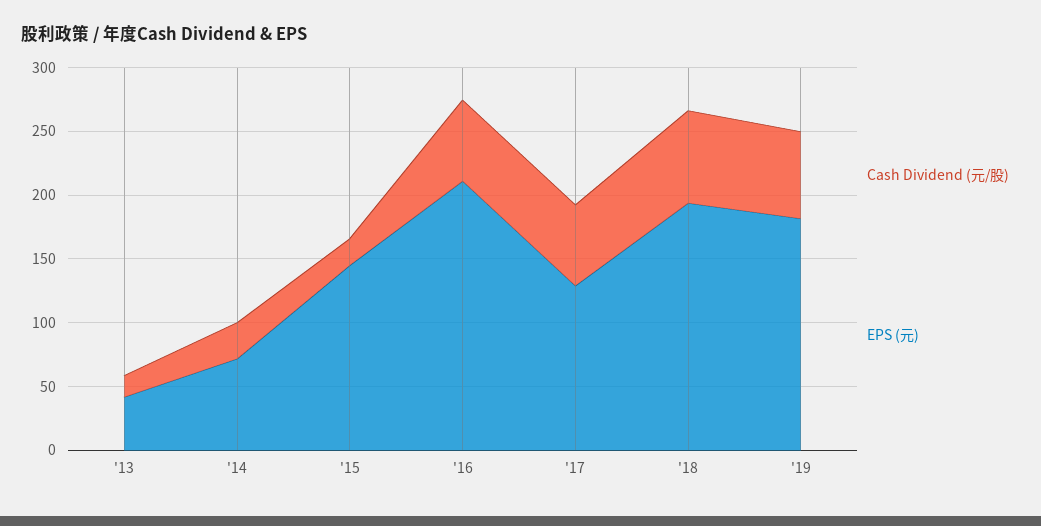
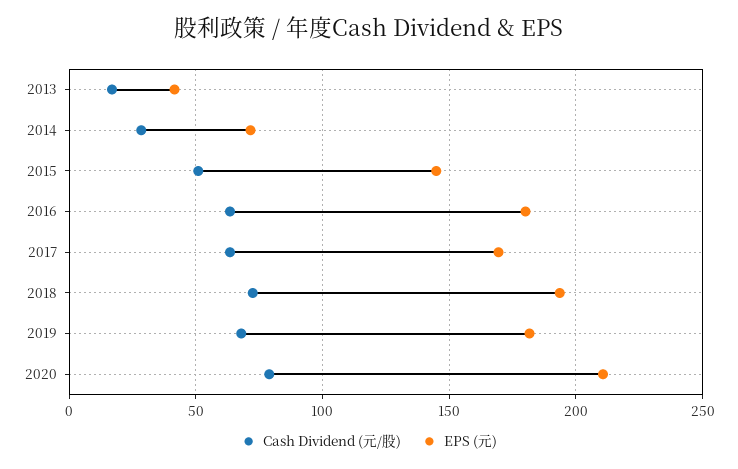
Cash Dividend (元/股), '15: 20 -> 50
EPS (元), '16: 210 -> 180
EPS (元), '17: 130 -> 170
Cash Dividend (元/股), 2020: none -> 80
EPS (元), 2020: none -> 210

